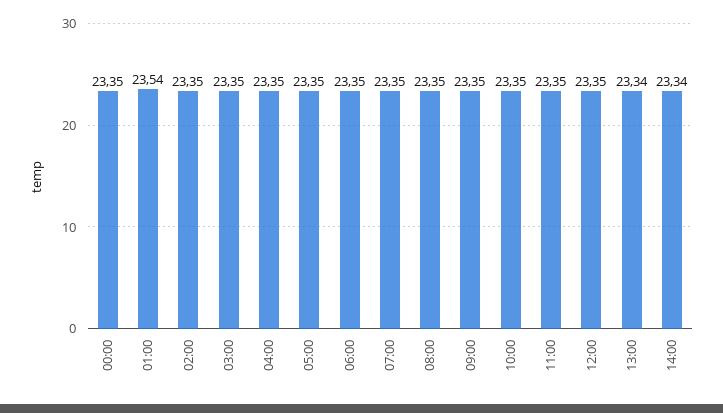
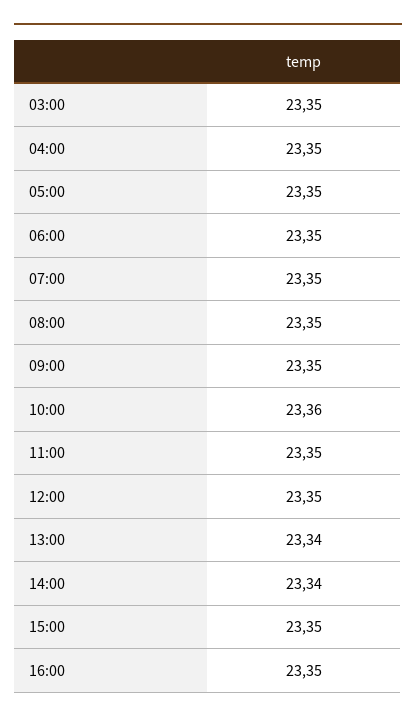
00:00: 23.35 -> none
01:00: 23.54 -> none
02:00: 23.35 -> none
10:00: 23.35 -> 23.36
15:00: none -> 23.35
16:00: none -> 23.35

